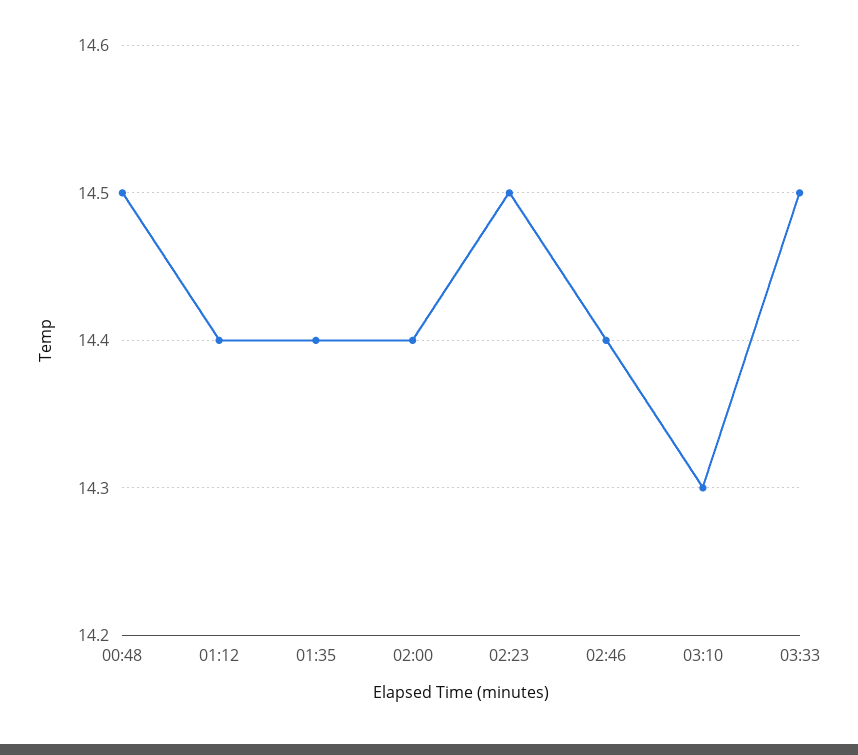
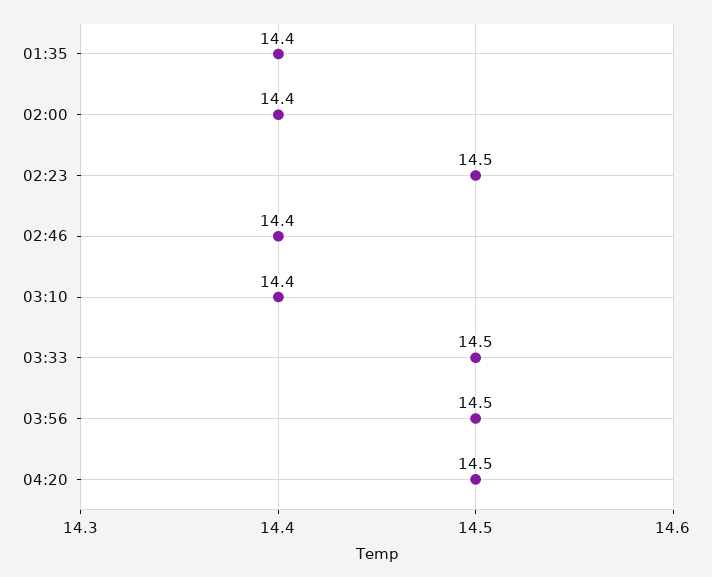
00:48: 14.5 -> none
01:12: 14.4 -> none
03:10: 14.3 -> 14.4
03:56: none -> 14.5
04:20: none -> 14.5

